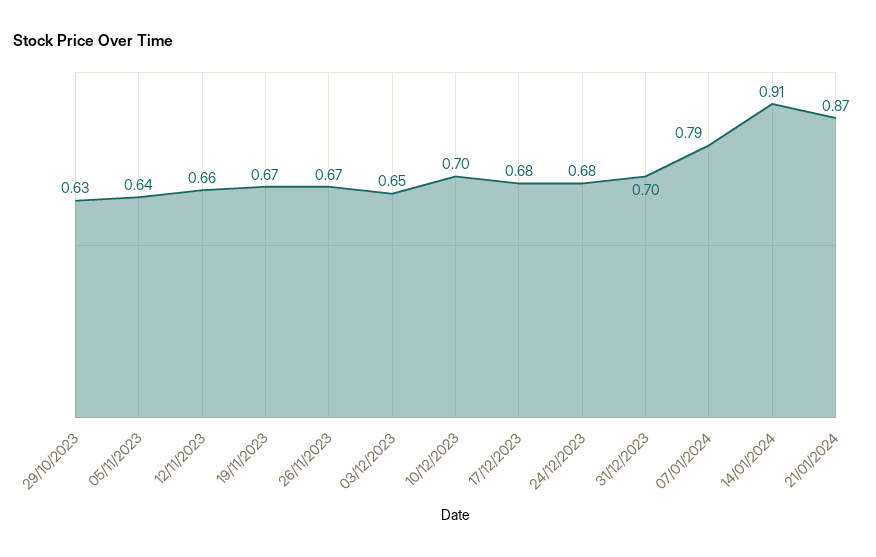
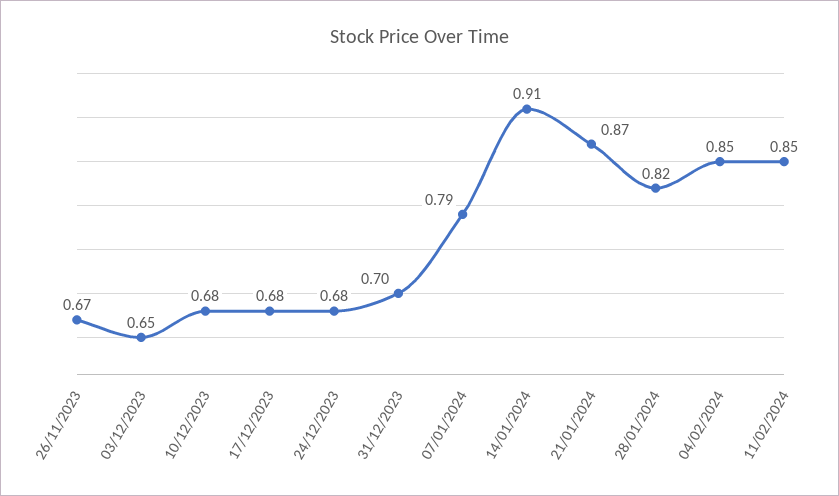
29/10/2023: 0.63 -> none
05/11/2023: 0.64 -> none
12/11/2023: 0.66 -> none
19/11/2023: 0.67 -> none
10/12/2023: 0.7 -> 0.68
28/01/2024: none -> 0.82
04/02/2024: none -> 0.85
11/02/2024: none -> 0.85

